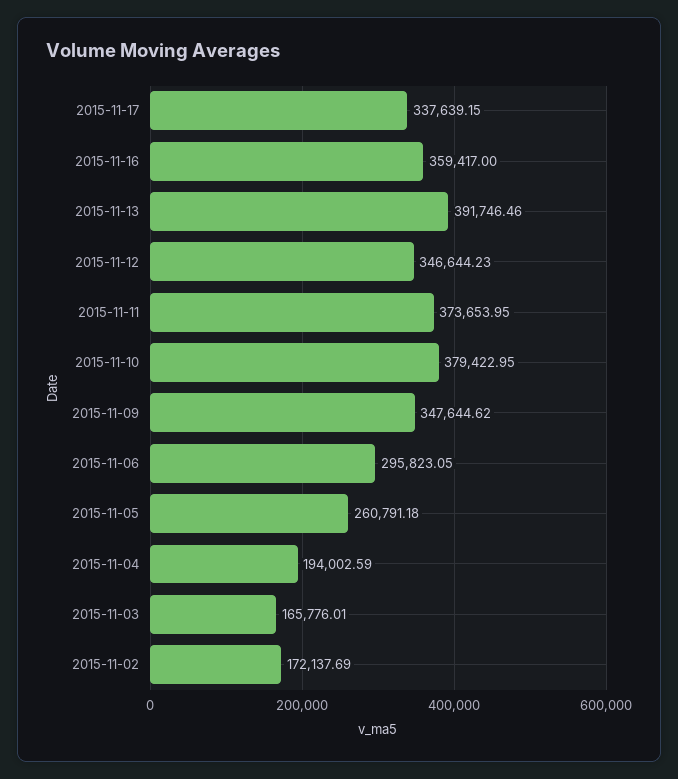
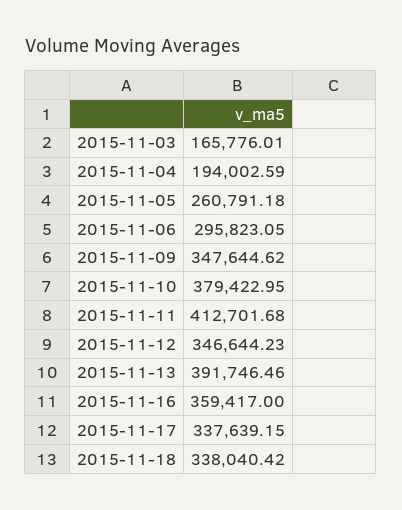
2015-11-11: 373653.95 -> 412701.68
2015-11-02: 172137.69 -> none
2015-11-18: none -> 338040.42

